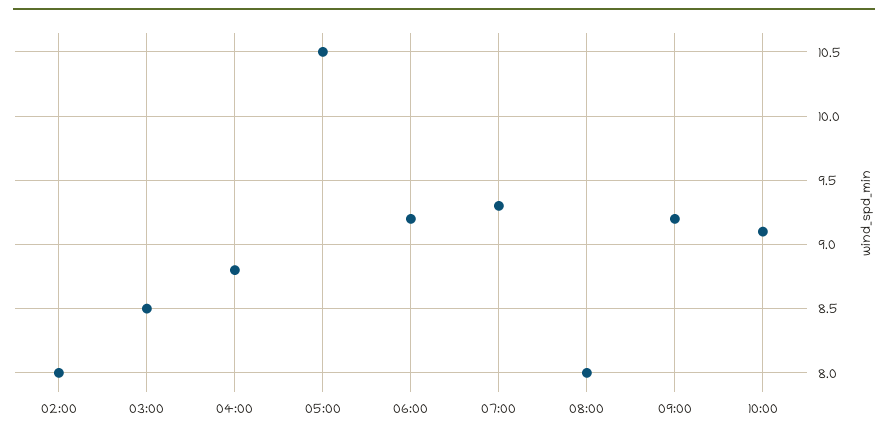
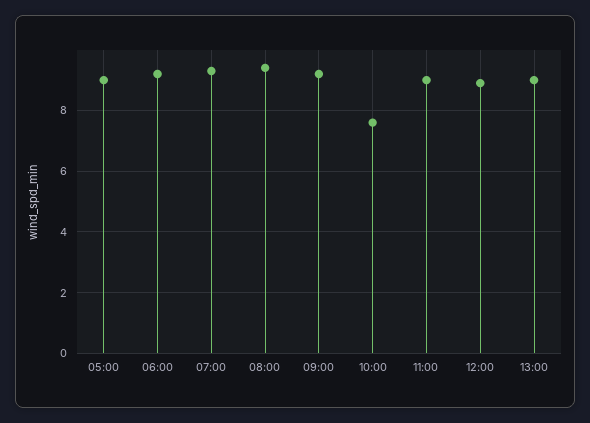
02:00: 8 -> none
03:00: 8.5 -> none
04:00: 8.8 -> none
05:00: 10.5 -> 9
08:00: 8 -> 9.5
10:00: 9.1 -> 7.5
11:00: none -> 9
12:00: none -> 9
13:00: none -> 9

